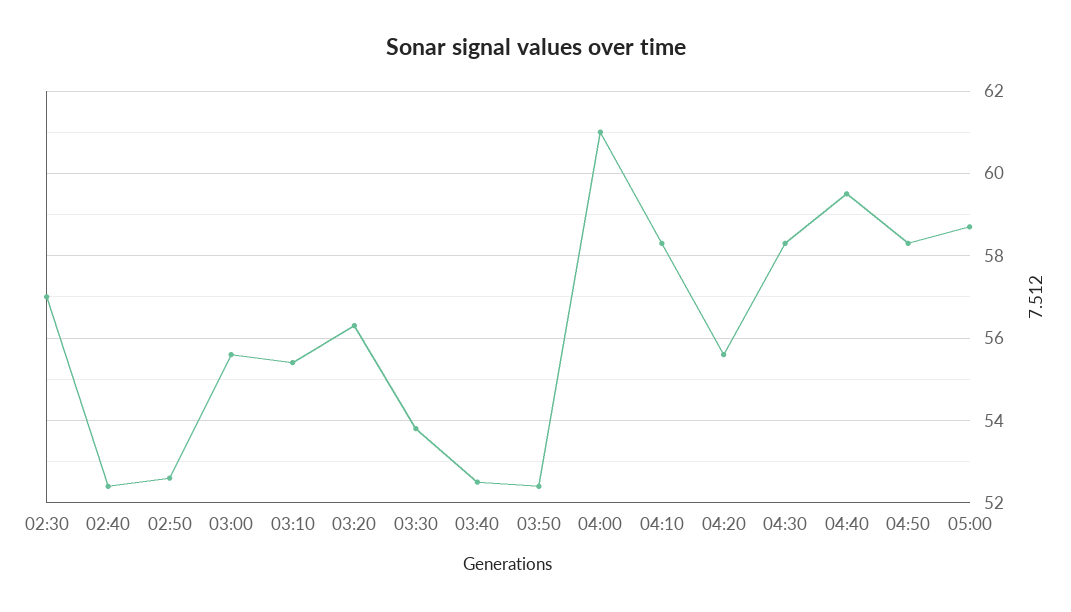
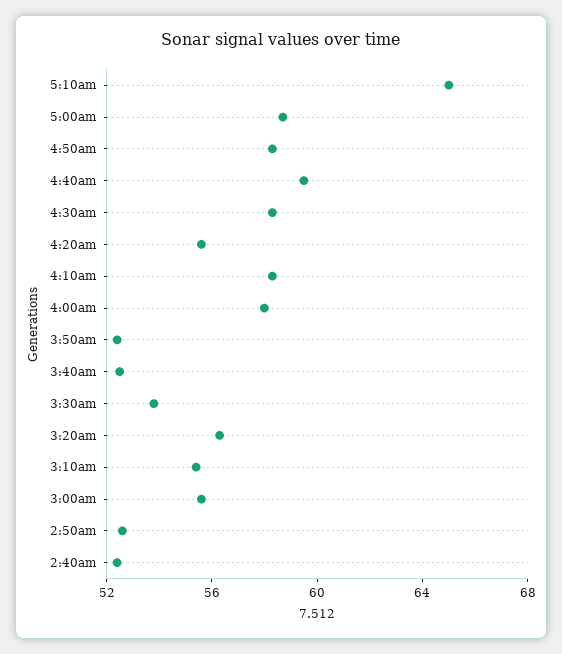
02:30: 57 -> none
04:00: 61 -> 58
5:10am: none -> 65

